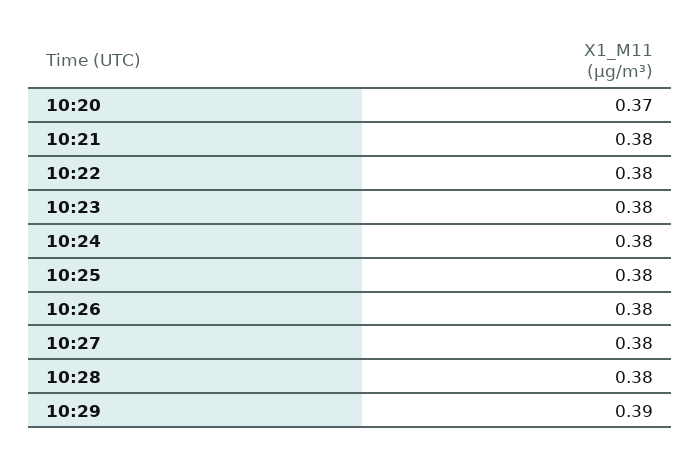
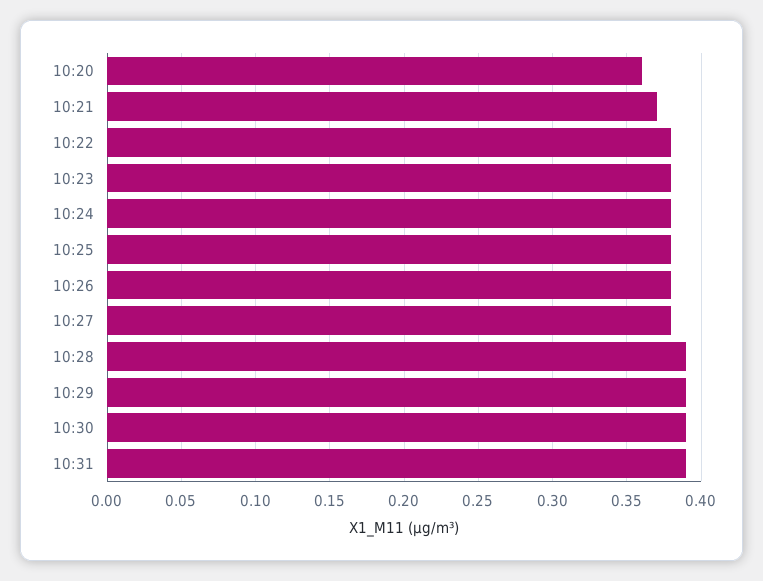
10:20: 0.37 -> 0.36
10:21: 0.38 -> 0.37
10:28: 0.38 -> 0.39
10:30: none -> 0.39
10:31: none -> 0.39

